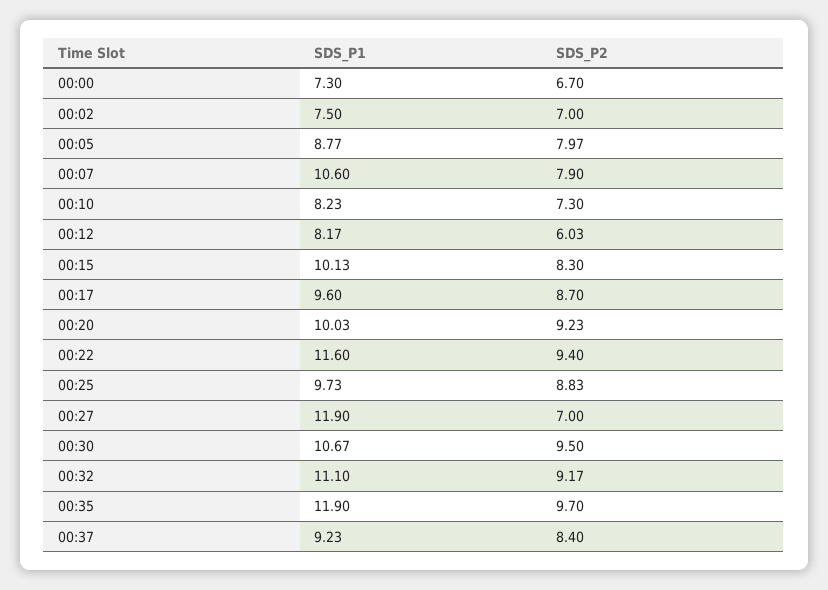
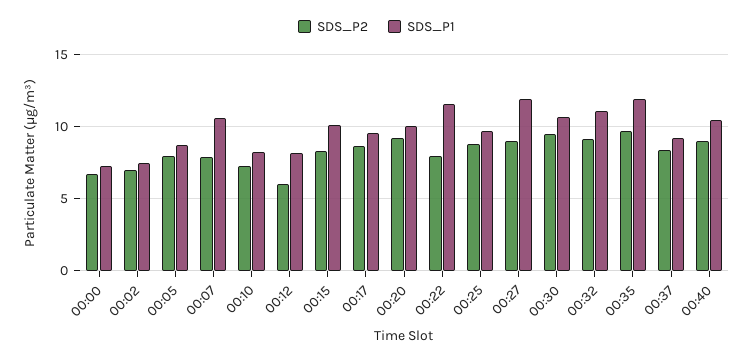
SDS_P2, 00:22: 9.4 -> 8
SDS_P2, 00:27: 7 -> 9
SDS_P2, 00:40: none -> 9
SDS_P1, 00:40: none -> 10.5

